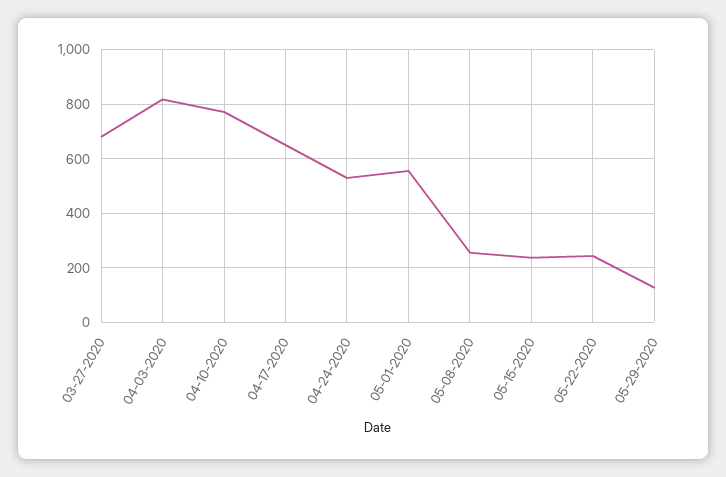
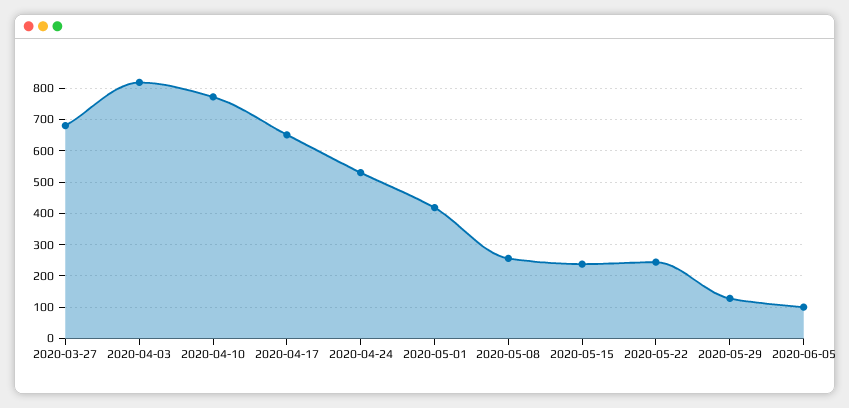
05-01-2020: 550 -> 420
2020-06-05: none -> 100

